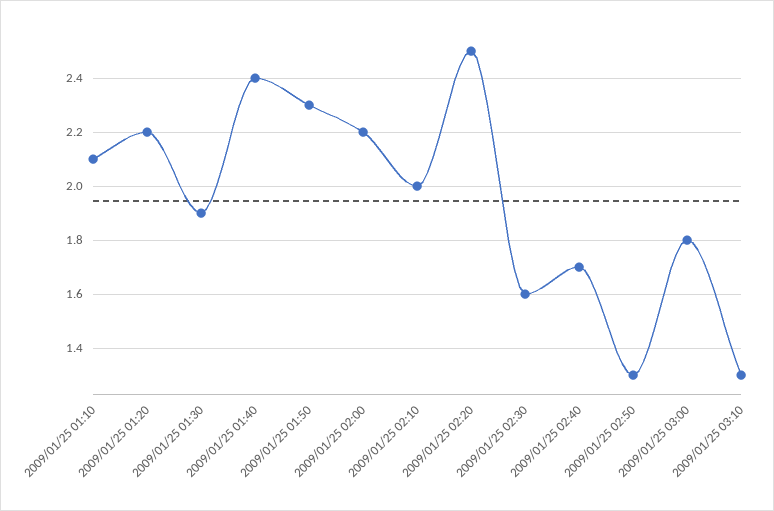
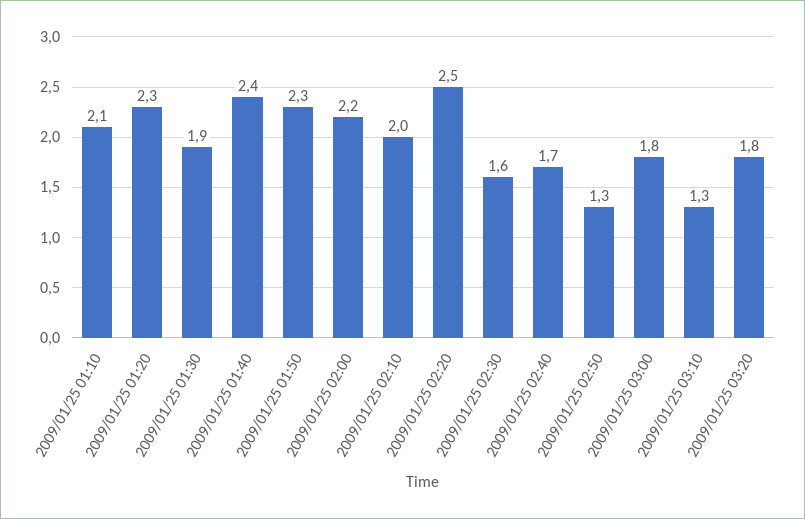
2009/01/25 01:20: 2.2 -> 2.3
2009/01/25 03:20: none -> 1.8

